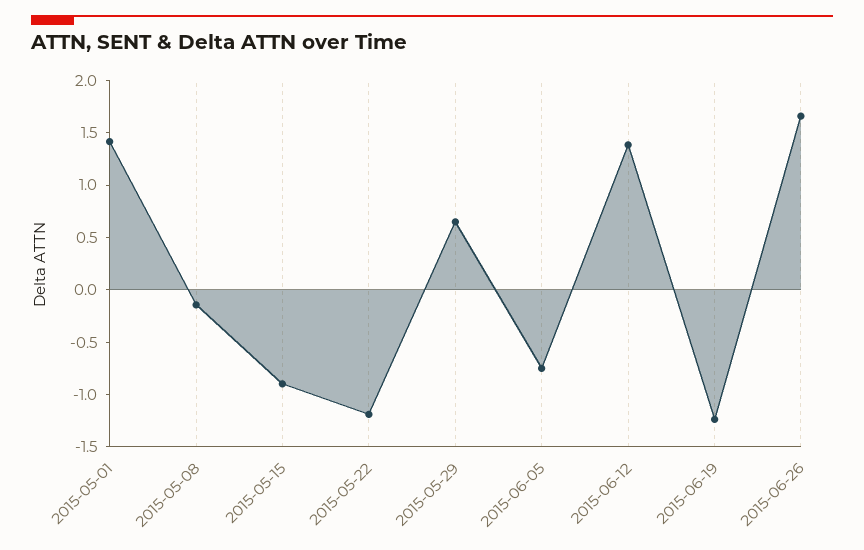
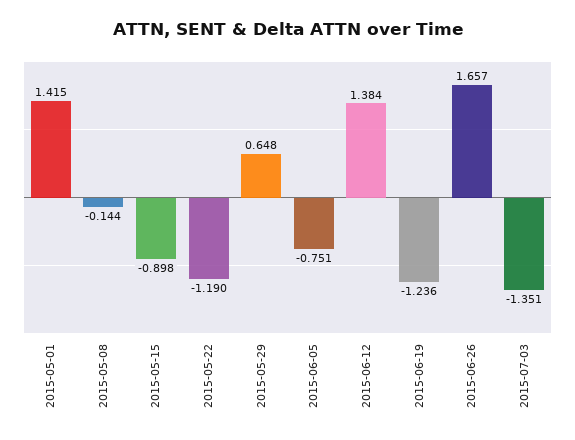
2015-07-03: none -> -1.351

